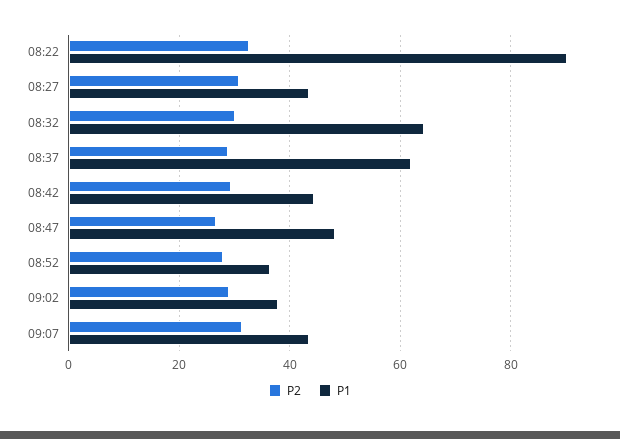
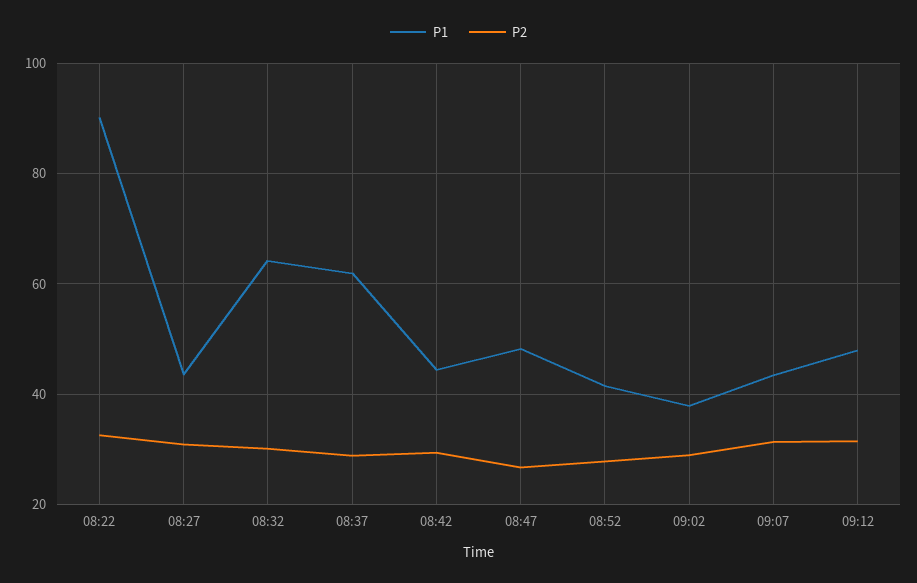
P1, 08:52: 36 -> 42
P1, 09:12: none -> 48
P2, 09:12: none -> 32

